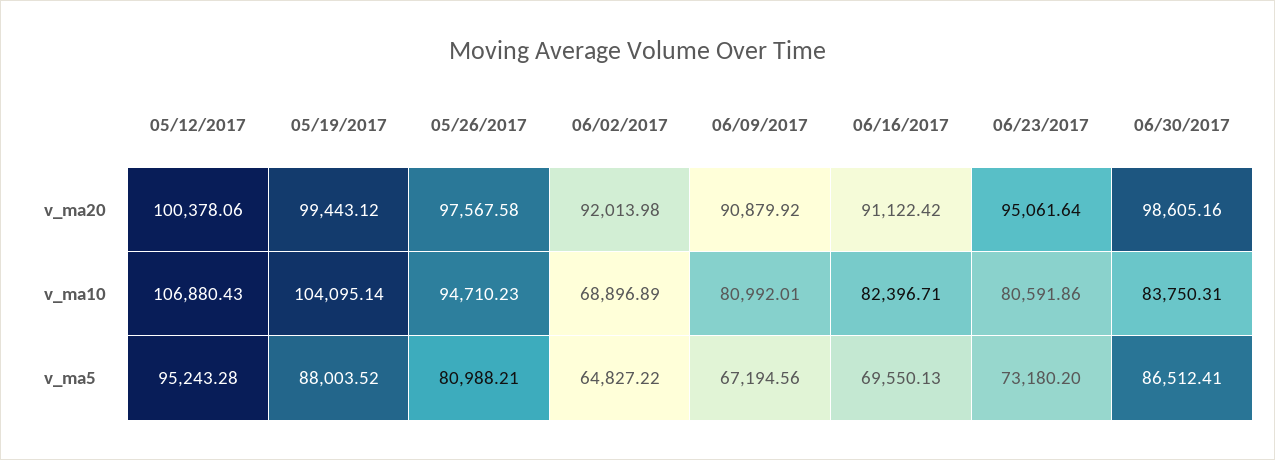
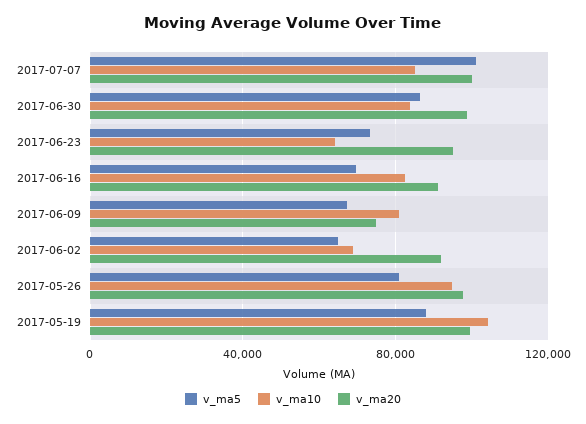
v_ma20, 05/12/2017: 100378.06 -> none
v_ma20, 06/09/2017: 90879.92 -> 75000
v_ma10, 05/12/2017: 106880.43 -> none
v_ma10, 06/23/2017: 80591.86 -> 65000
v_ma5, 05/12/2017: 95243.28 -> none
v_ma5, 2017-07-07: none -> 100000
v_ma10, 2017-07-07: none -> 85000
v_ma20, 2017-07-07: none -> 100000

